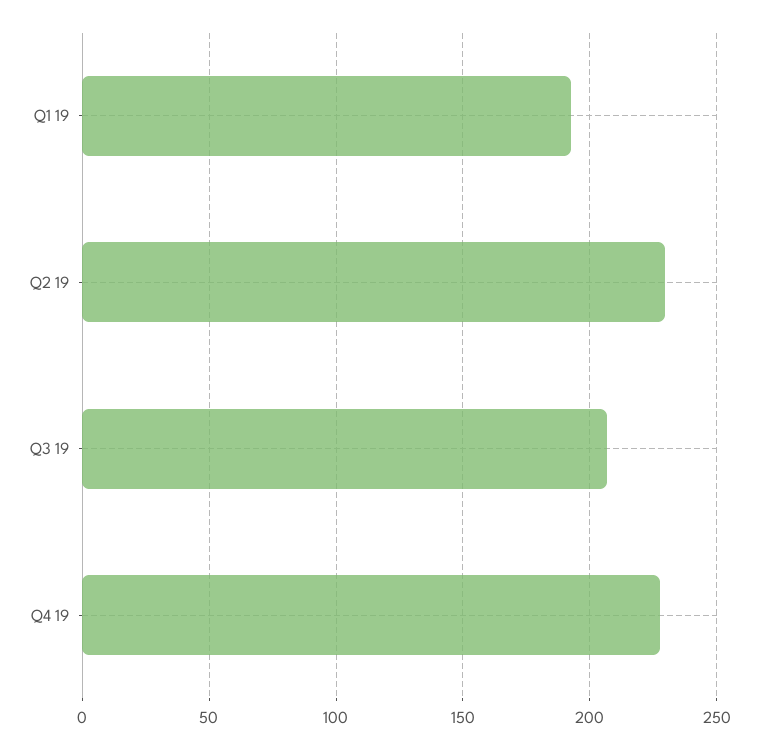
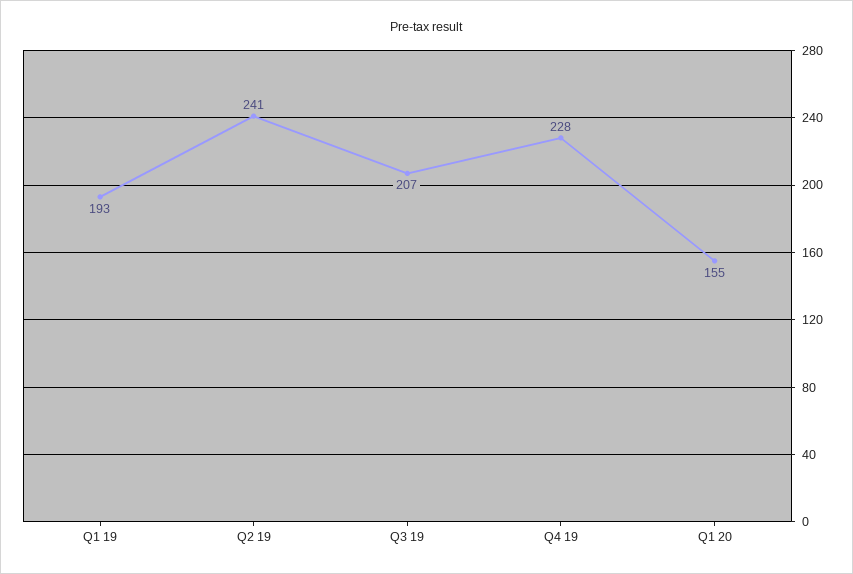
Q2 19: 230 -> 241
Q1 20: none -> 155

